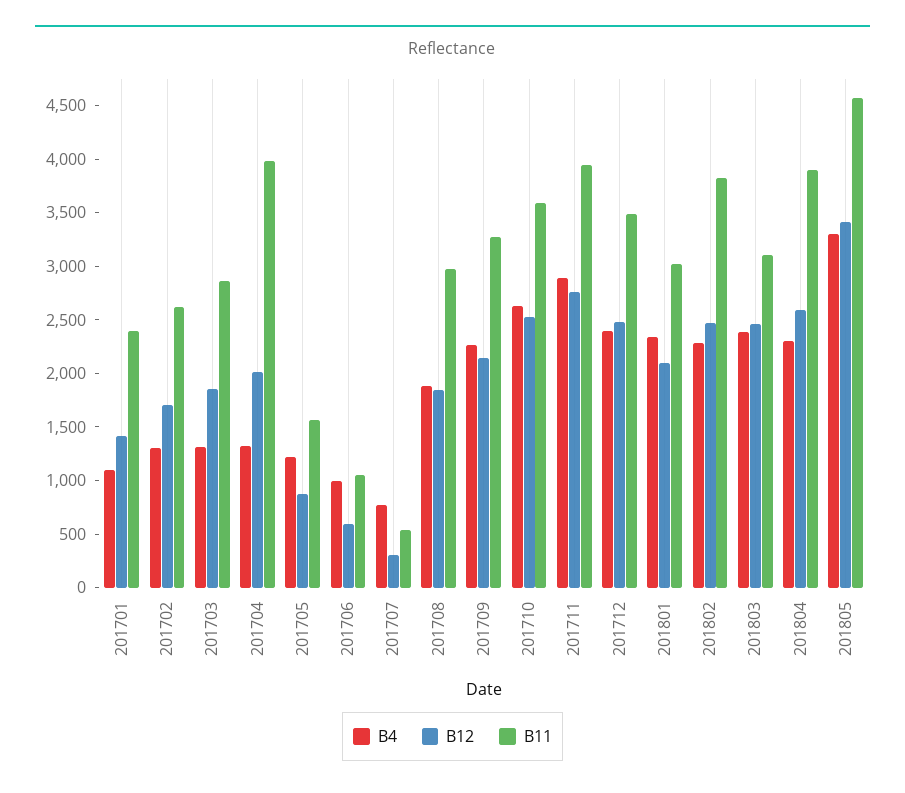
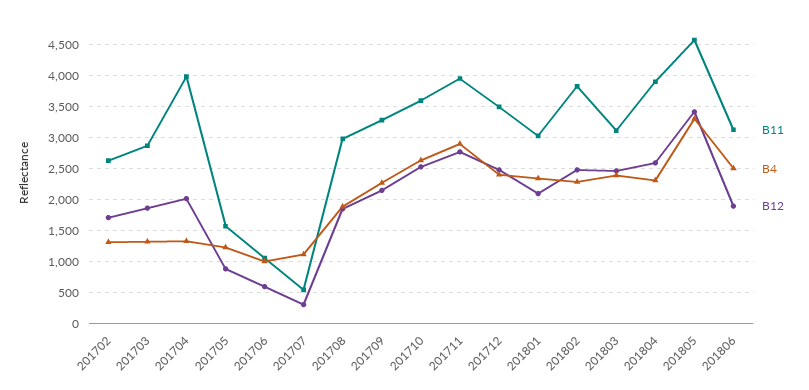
B4, 201701: 1100 -> none
B12, 201701: 1400 -> none
B11, 201701: 2400 -> none
B4, 201707: 800 -> 1100
B11, 201806: none -> 3100
B4, 201806: none -> 2500
B12, 201806: none -> 1900

